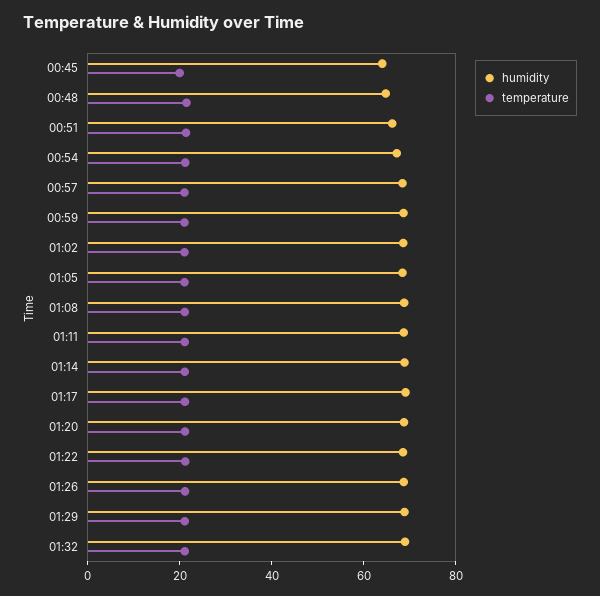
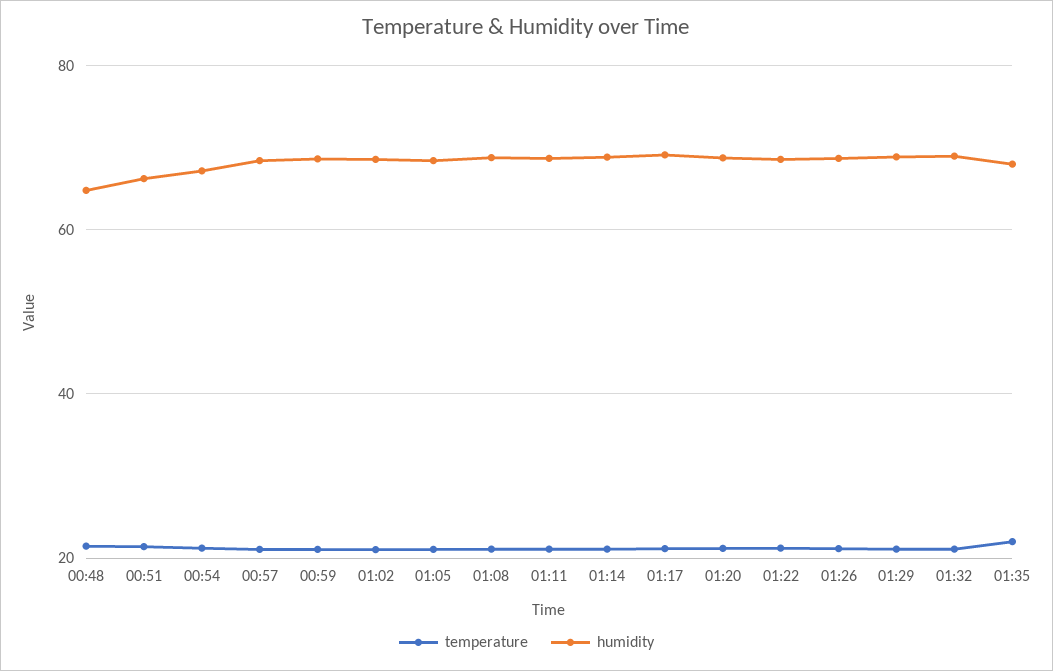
humidity, 00:45: 65 -> none
temperature, 00:45: 20 -> none
temperature, 01:35: none -> 22
humidity, 01:35: none -> 68

